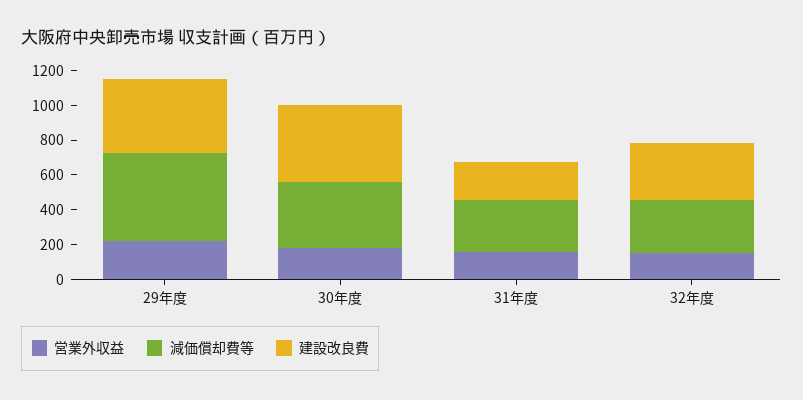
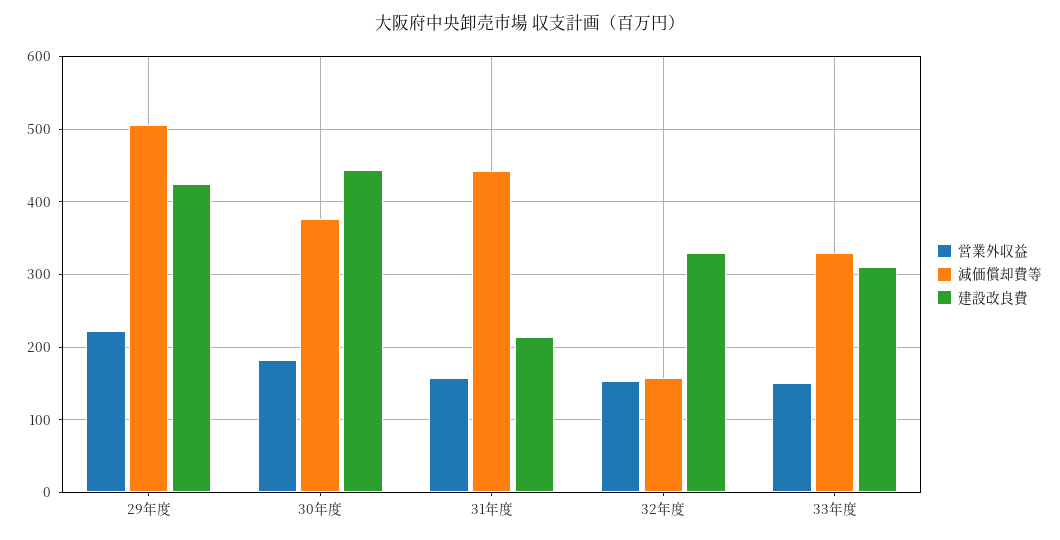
減価償却費等, 31年度: 300 -> 440
減価償却費等, 32年度: 300 -> 160
営業外収益, 33年度: none -> 150
減価償却費等, 33年度: none -> 330
建設改良費, 33年度: none -> 310

